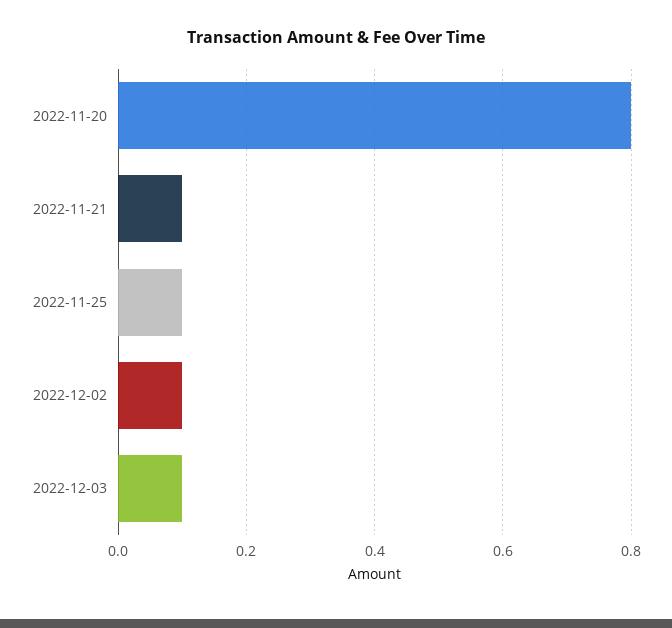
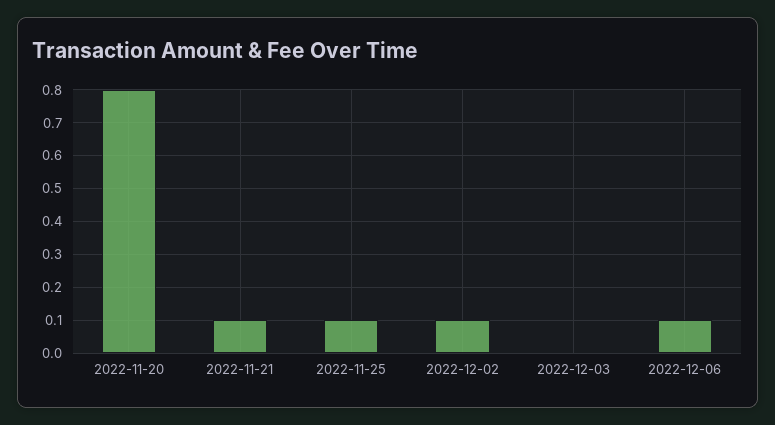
2022-12-03: 0.1 -> 0
2022-12-06: none -> 0.1

